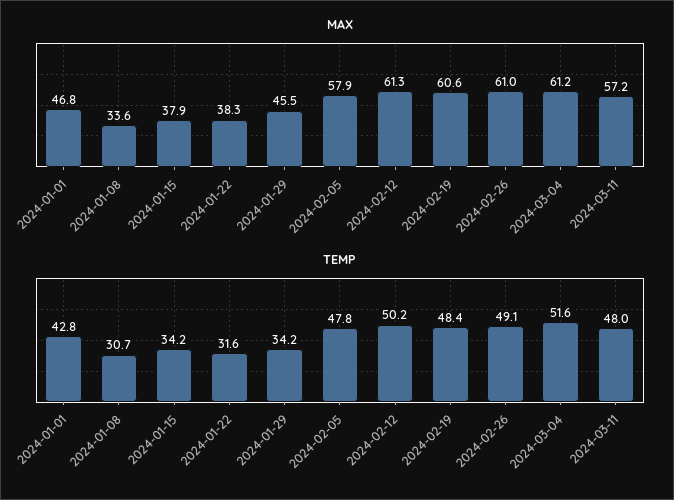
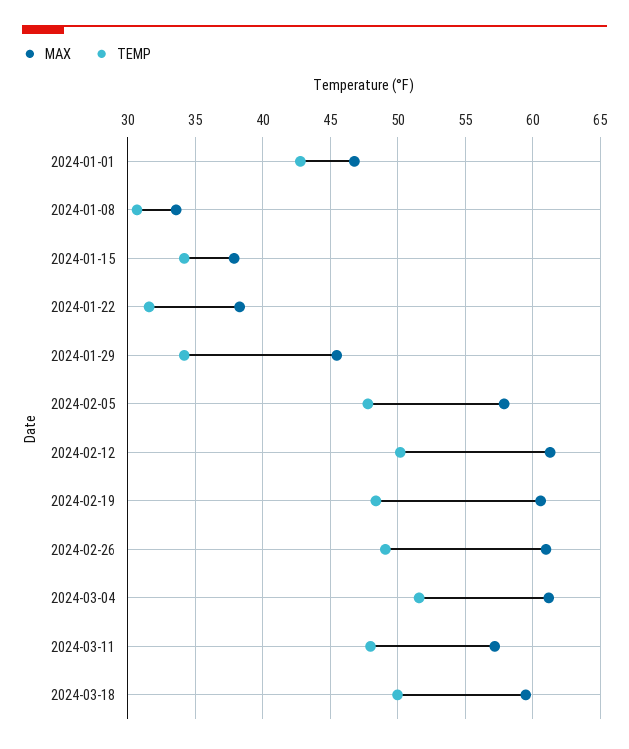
MAX, 2024-03-18: none -> 59.5
TEMP, 2024-03-18: none -> 50

